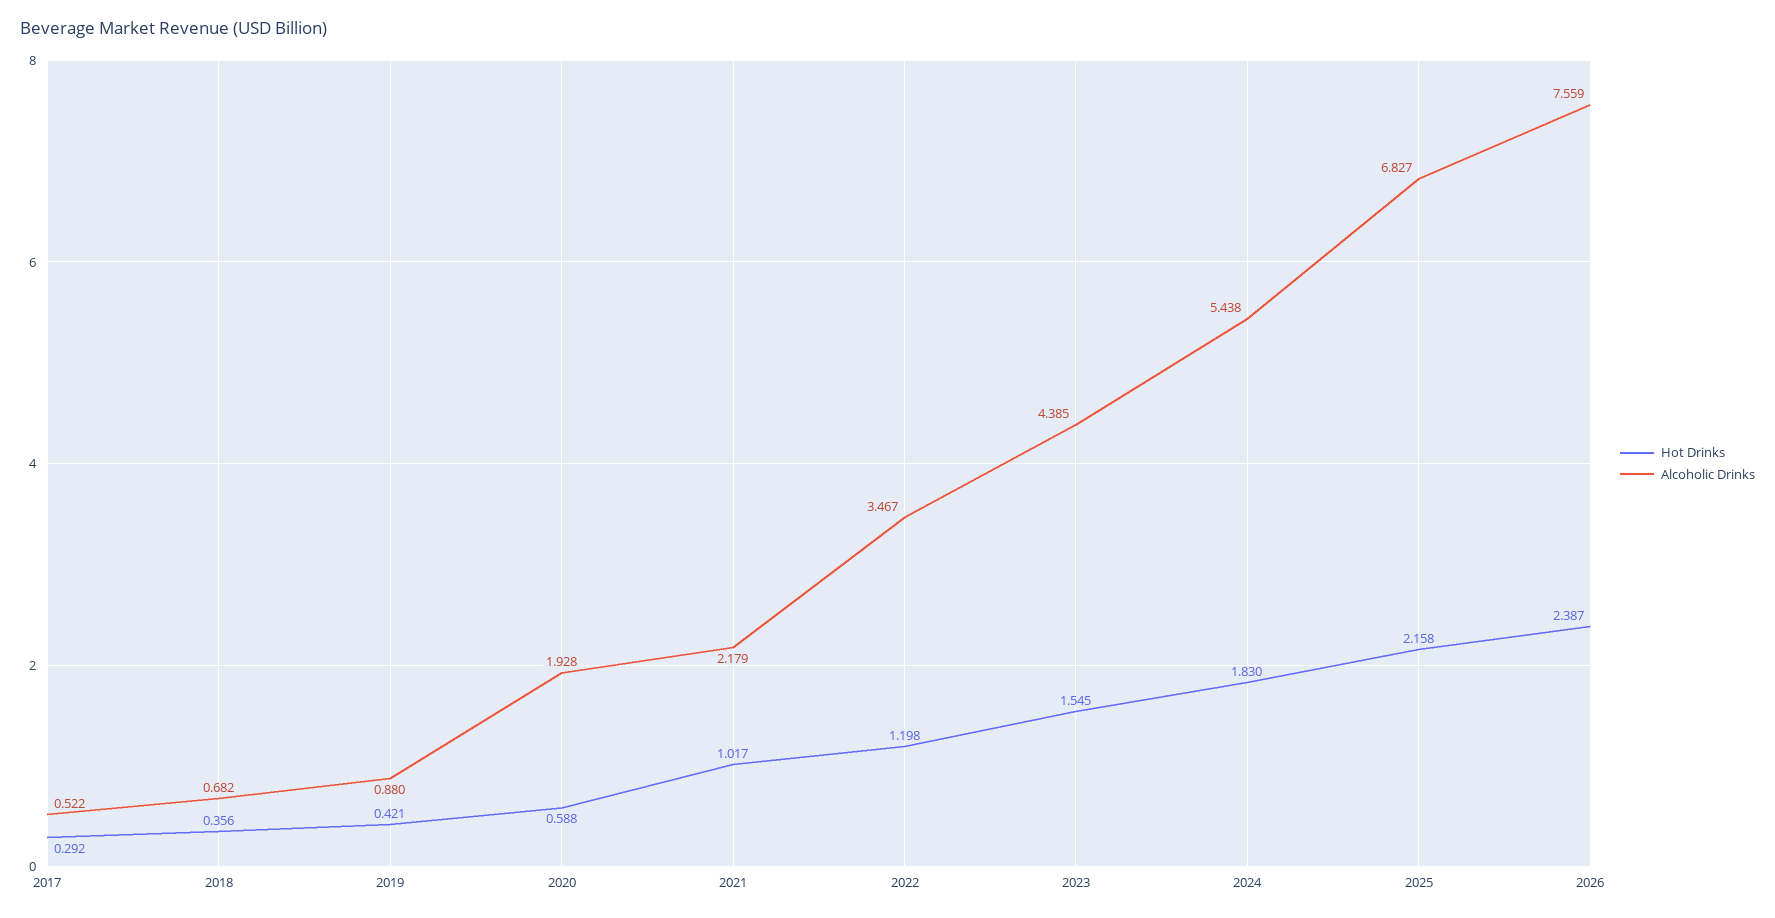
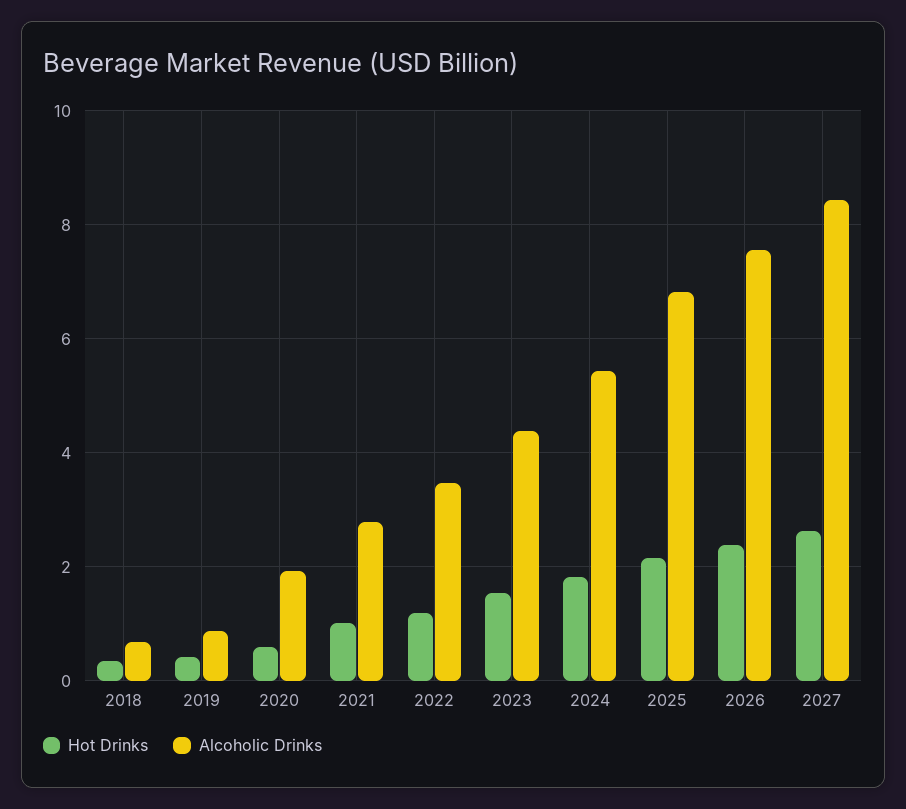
Hot Drinks, 2017: 0.292 -> none
Alcoholic Drinks, 2017: 0.522 -> none
Alcoholic Drinks, 2021: 2.179 -> 2.8
Hot Drinks, 2027: none -> 2.6
Alcoholic Drinks, 2027: none -> 8.4

